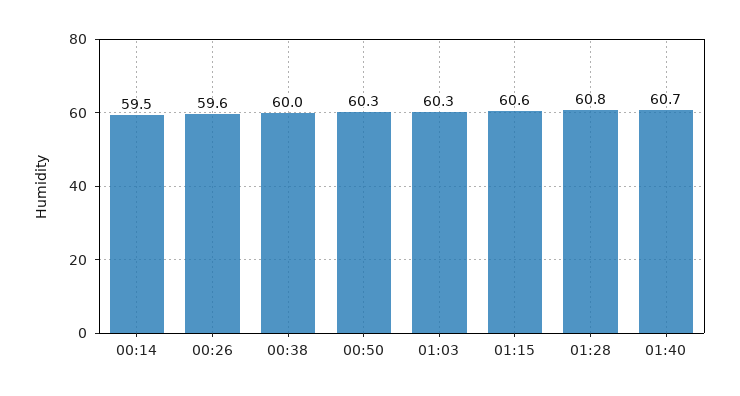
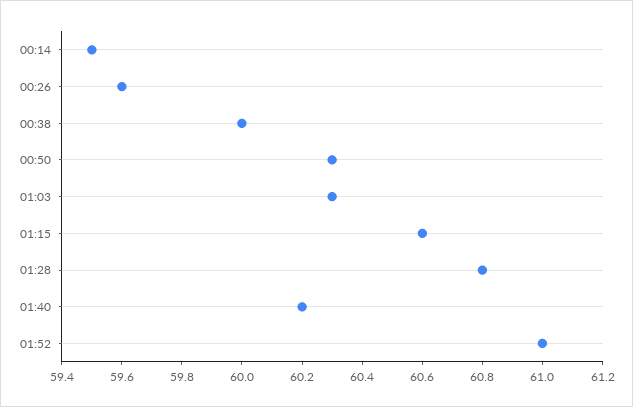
01:40: 60.7 -> 60.2
01:52: none -> 61

